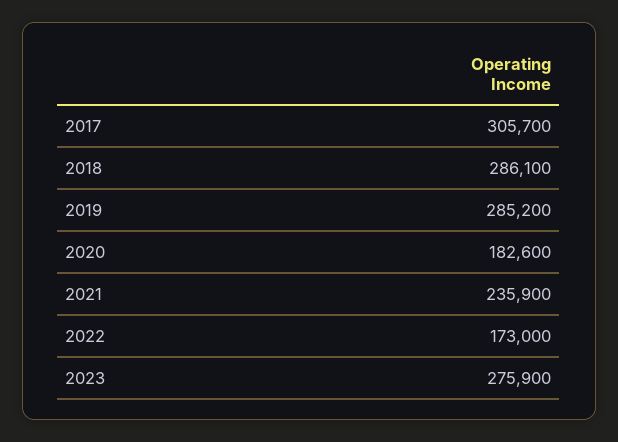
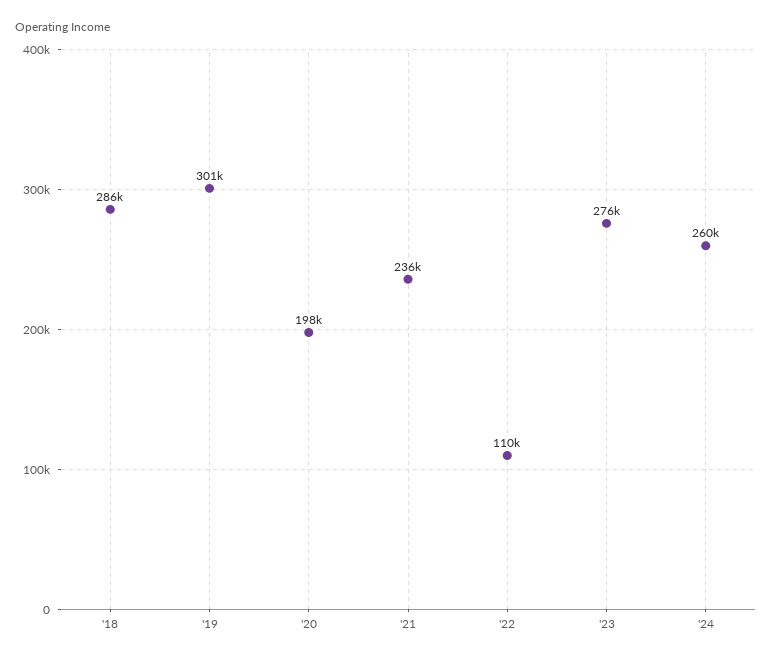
2017: 305700 -> none
2019: 285200 -> 301000
2020: 182600 -> 198000
2022: 173000 -> 110000
'24: none -> 260000

